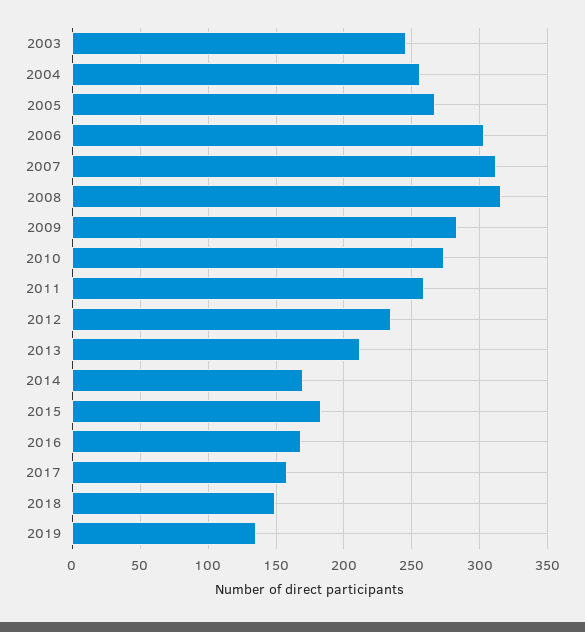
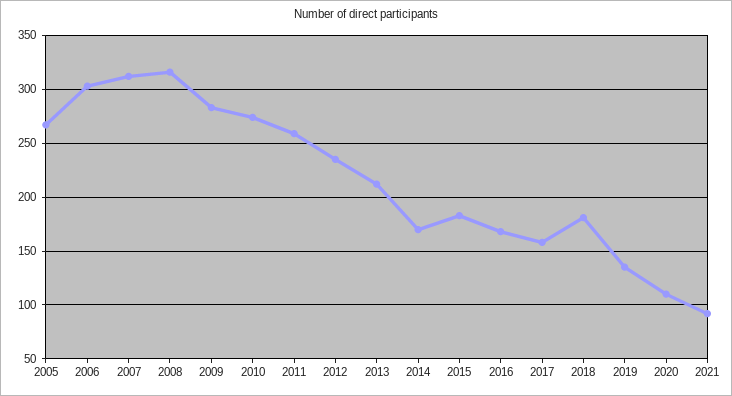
2003: 245 -> none
2004: 255 -> none
2018: 150 -> 180
2020: none -> 110
2021: none -> 90

